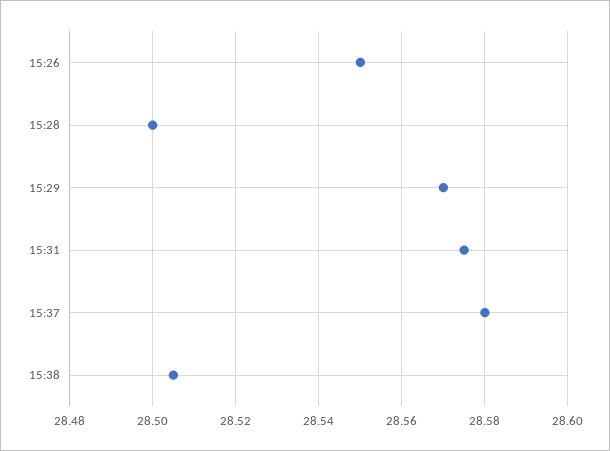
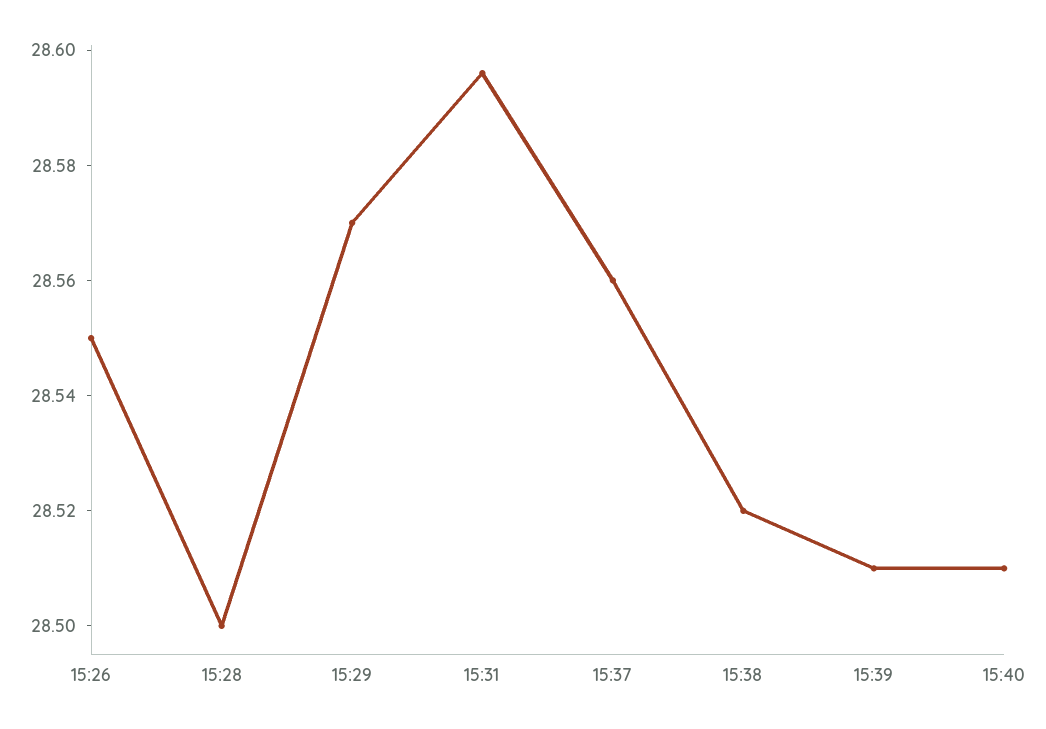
15:31: 28.575 -> 28.595
15:37: 28.58 -> 28.56
15:38: 28.505 -> 28.52
15:39: none -> 28.51
15:40: none -> 28.51

